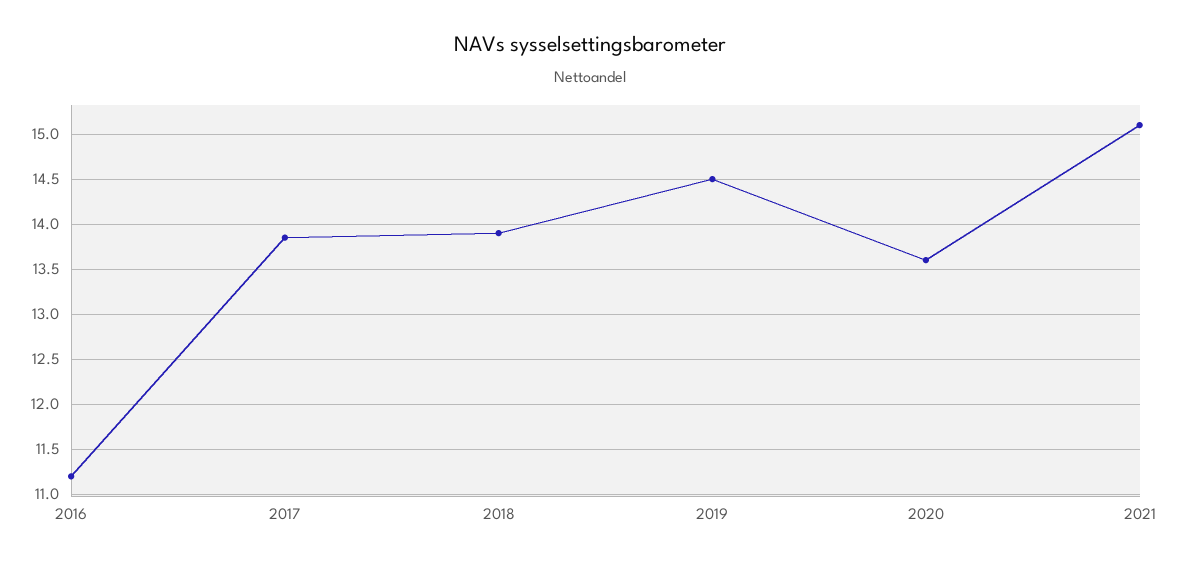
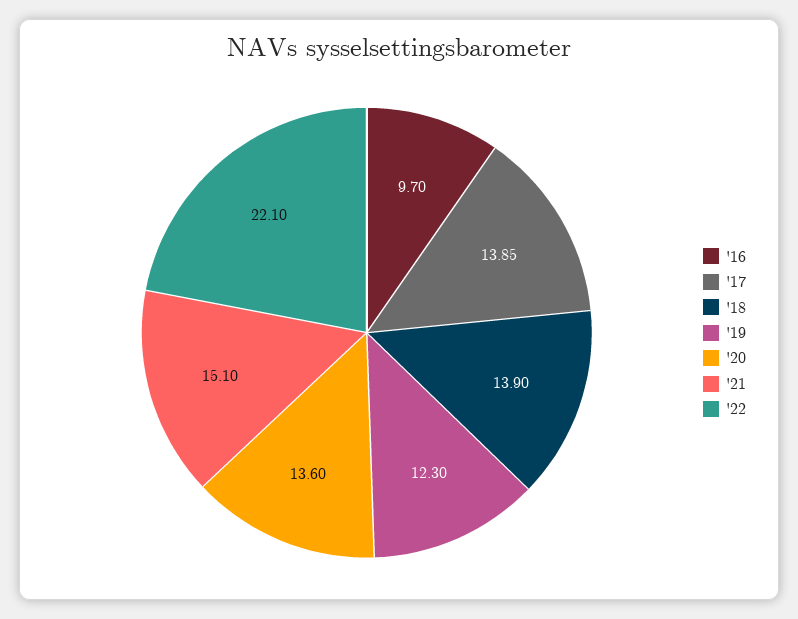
2016: 11.2 -> 9.7
2019: 14.5 -> 12.3
'22: none -> 22.1

